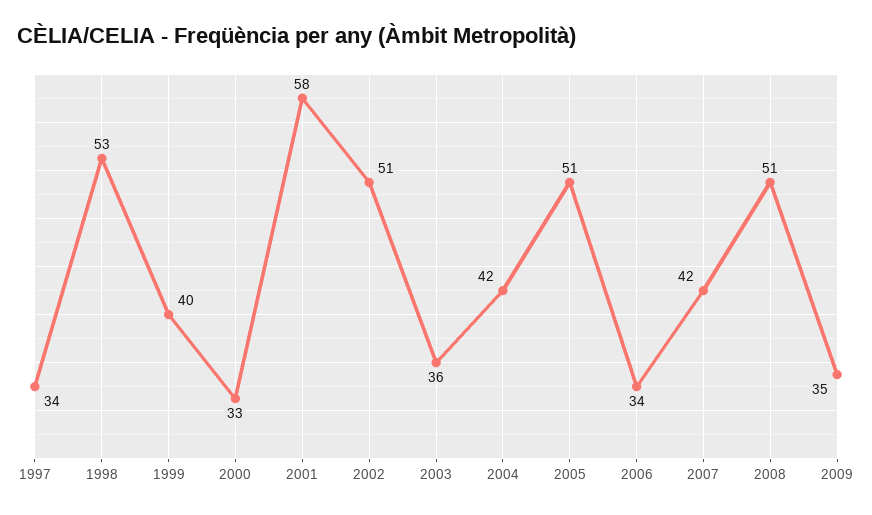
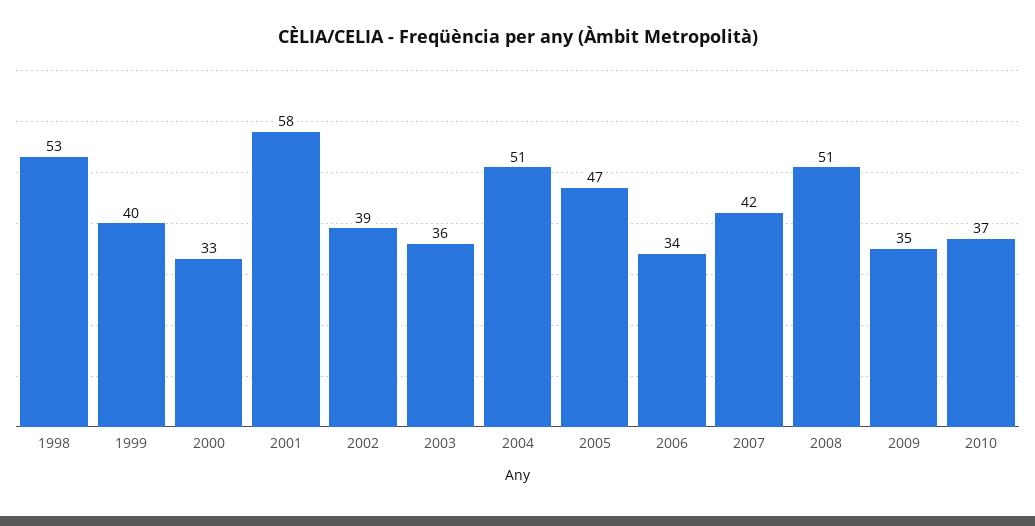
1997: 34 -> none
2002: 51 -> 39
2004: 42 -> 51
2005: 51 -> 47
2010: none -> 37

